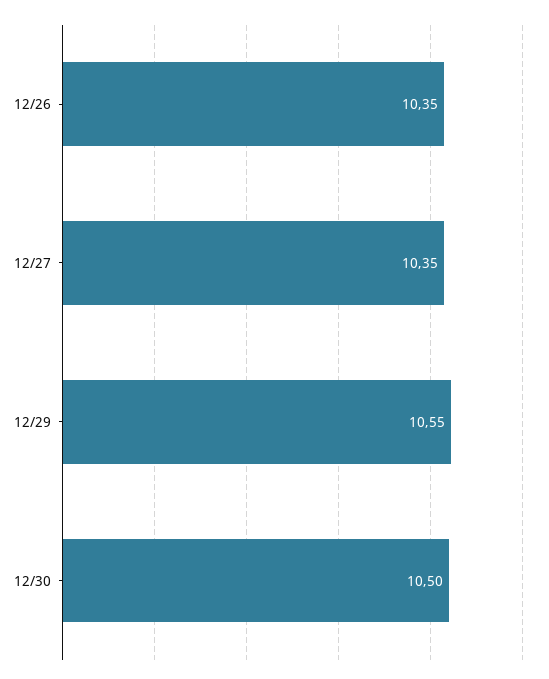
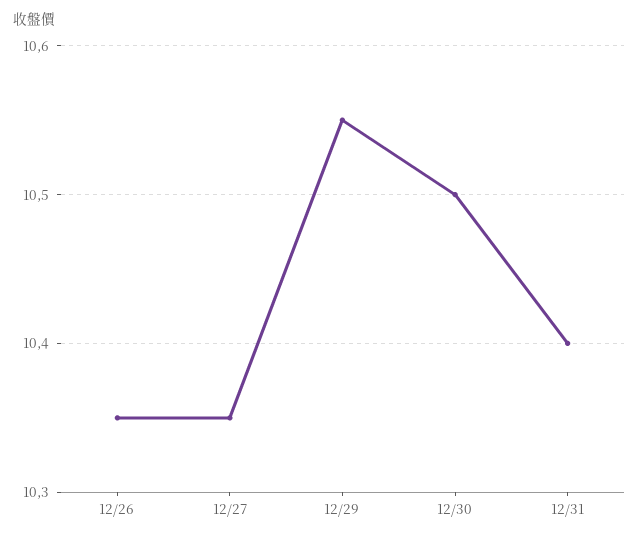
12/31: none -> 10.4

